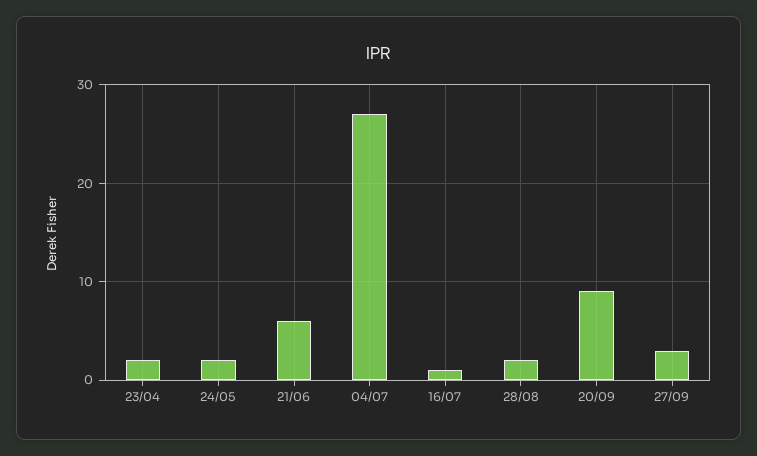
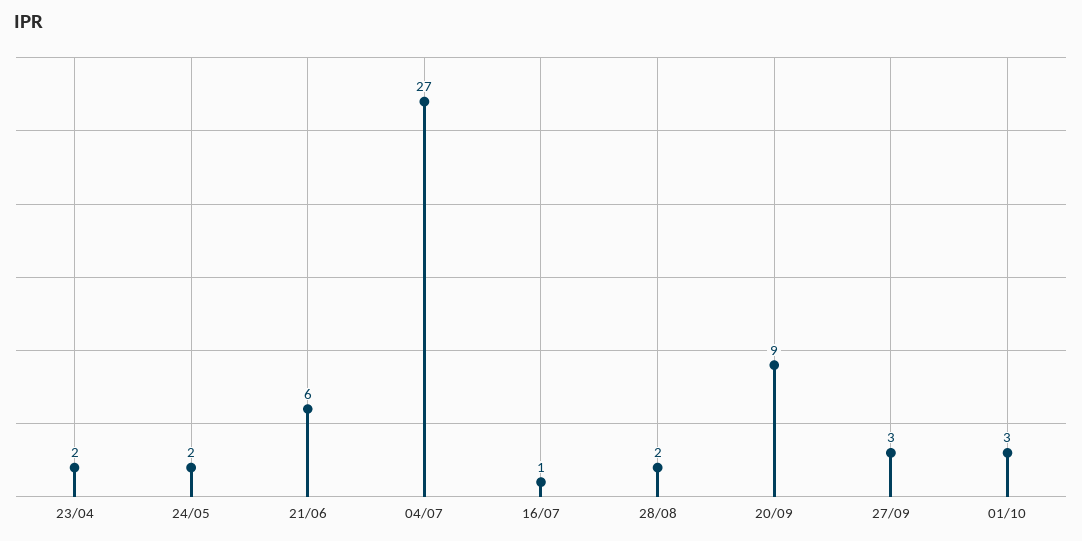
01/10: none -> 3

